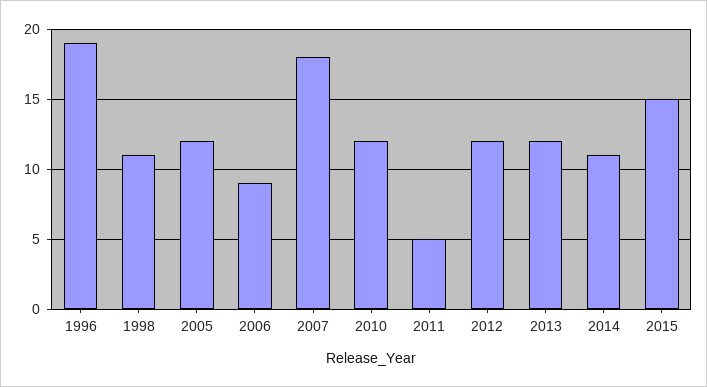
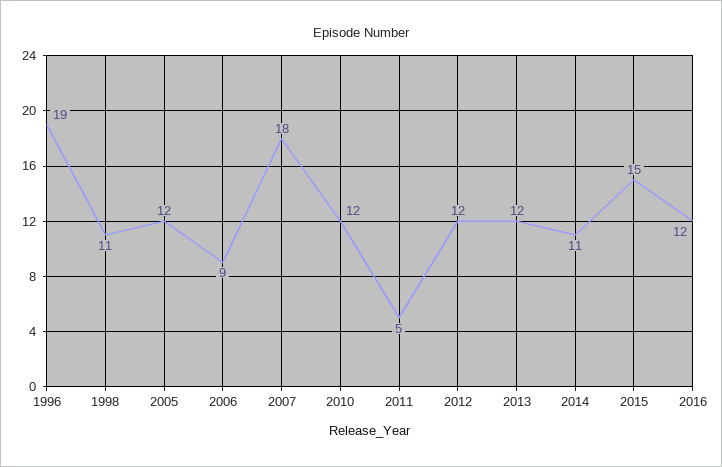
2016: none -> 12

